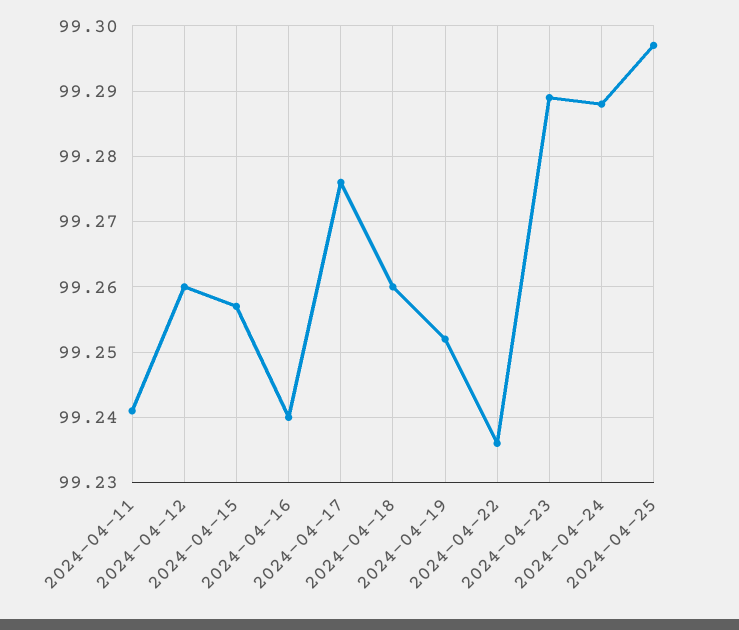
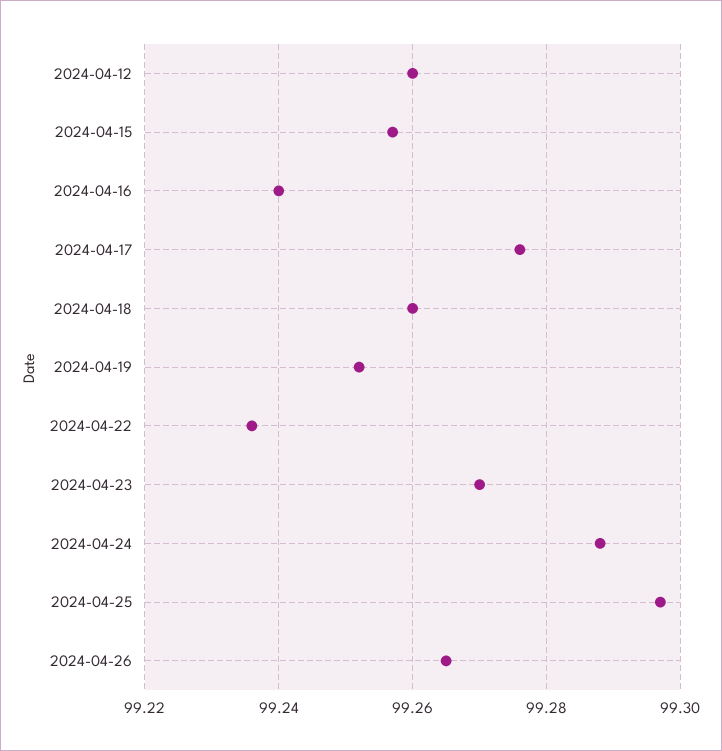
2024-04-11: 99.241 -> none
2024-04-23: 99.289 -> 99.27
2024-04-26: none -> 99.265

